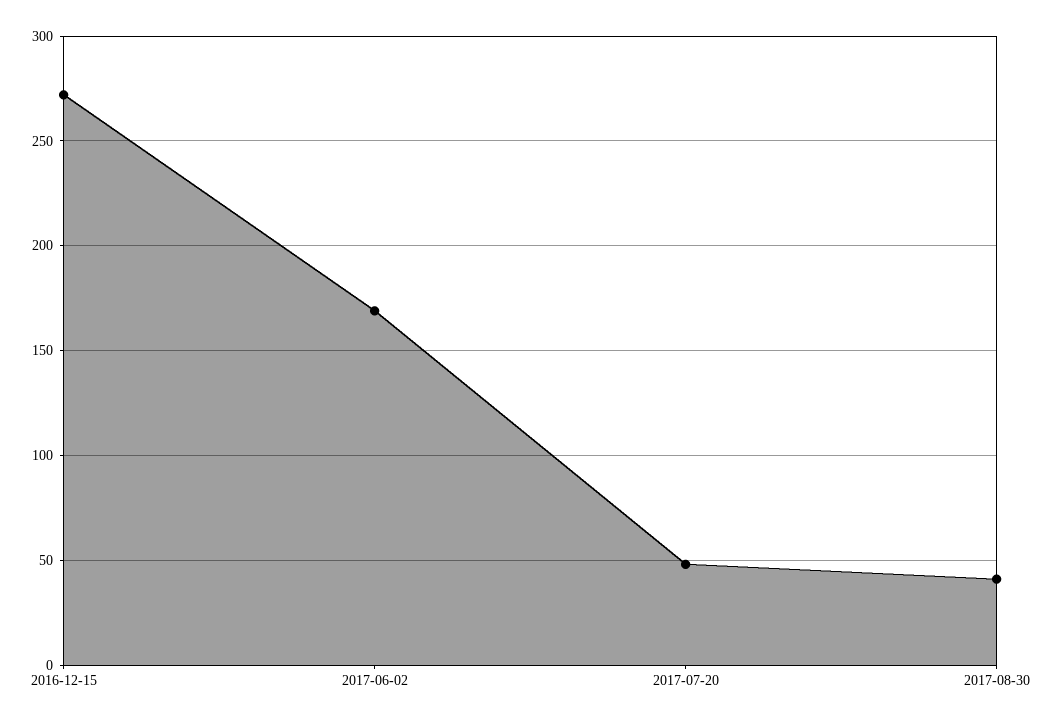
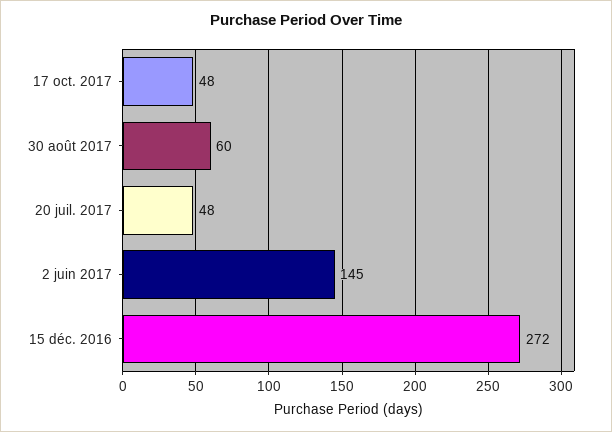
2017-06-02: 170 -> 145
2017-08-30: 40 -> 60
17 oct. 2017: none -> 48

